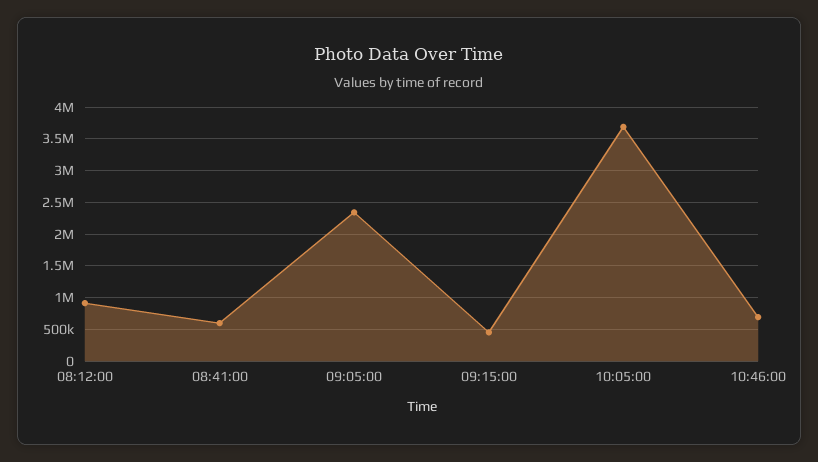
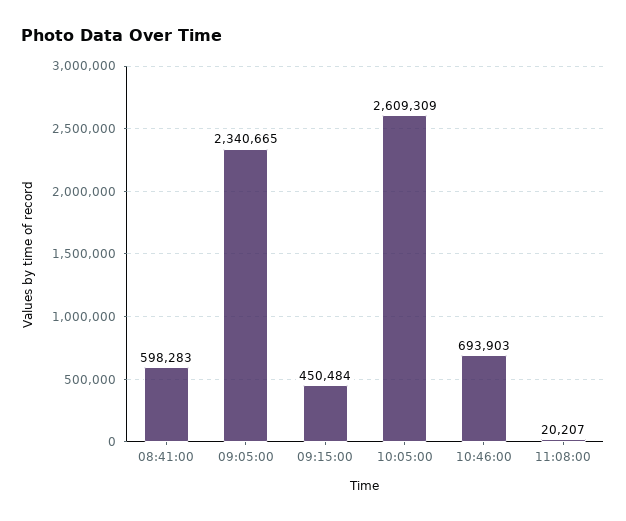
08:12:00: 900000 -> none
10:05:00: 3700000 -> 2609309
11:08:00: none -> 20207

